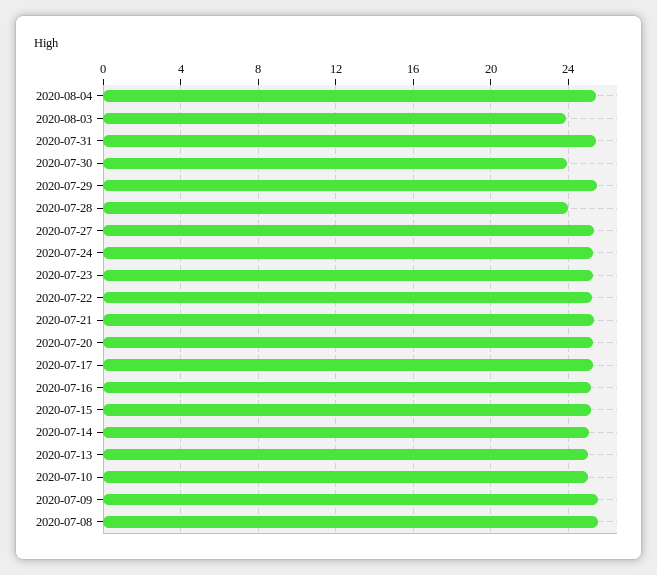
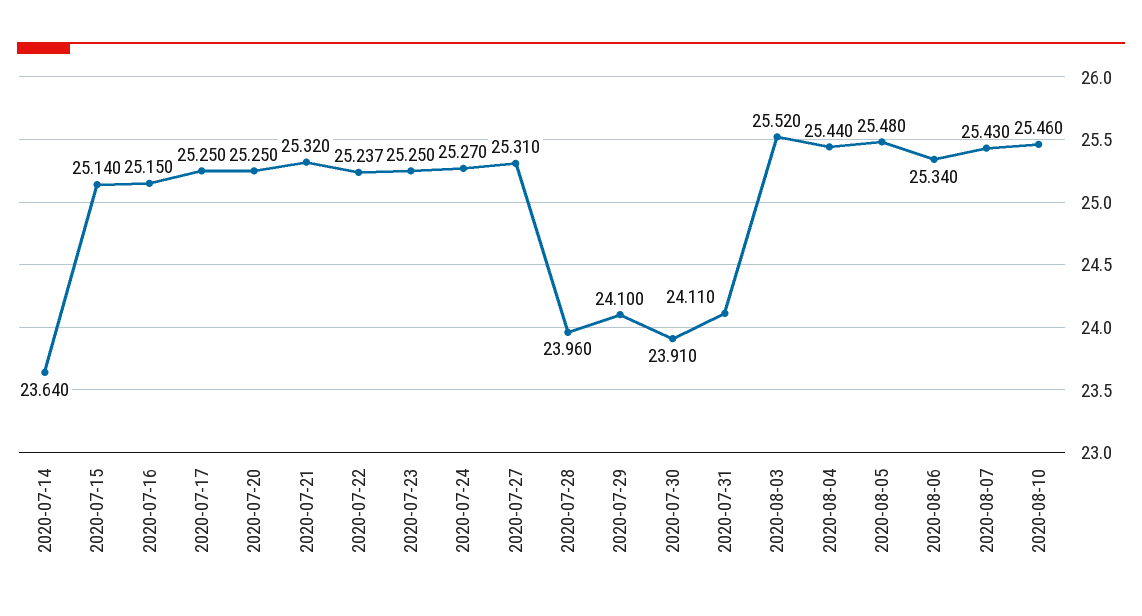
2020-08-03: 24 -> 25.52
2020-07-31: 25.5 -> 24.11
2020-07-29: 25.5 -> 24.1
2020-07-14: 25 -> 23.64
2020-07-13: 25 -> none
2020-07-10: 25 -> none
2020-07-09: 25.5 -> none
2020-07-08: 25.5 -> none
2020-08-05: none -> 25.48
2020-08-06: none -> 25.34
2020-08-07: none -> 25.43
2020-08-10: none -> 25.46

